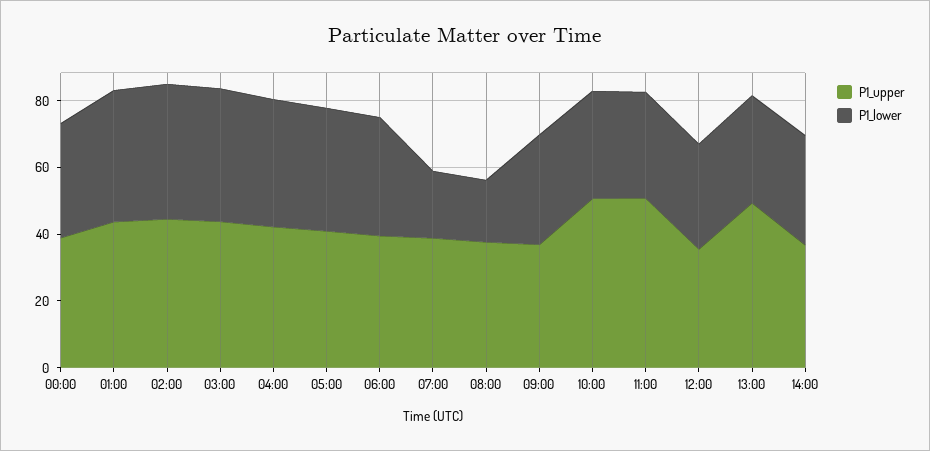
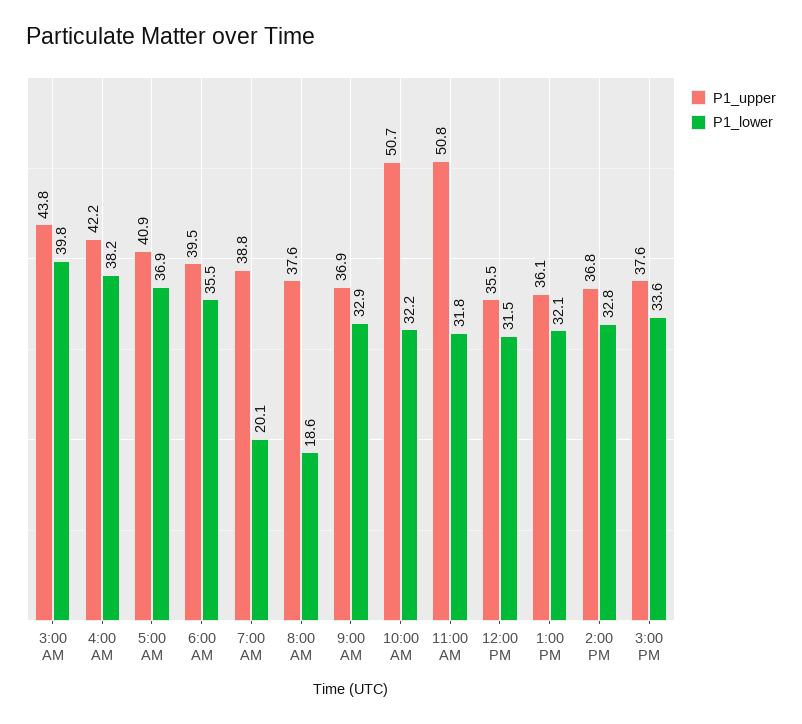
P1_upper, 00:00: 40 -> none
P1_lower, 00:00: 35 -> none
P1_upper, 01:00: 45 -> none
P1_lower, 01:00: 40 -> none
P1_upper, 02:00: 45 -> none
P1_lower, 02:00: 40 -> none
P1_upper, 13:00: 50 -> 36.1
P1_upper, 3:00 PM: none -> 37.6
P1_lower, 3:00 PM: none -> 33.6

